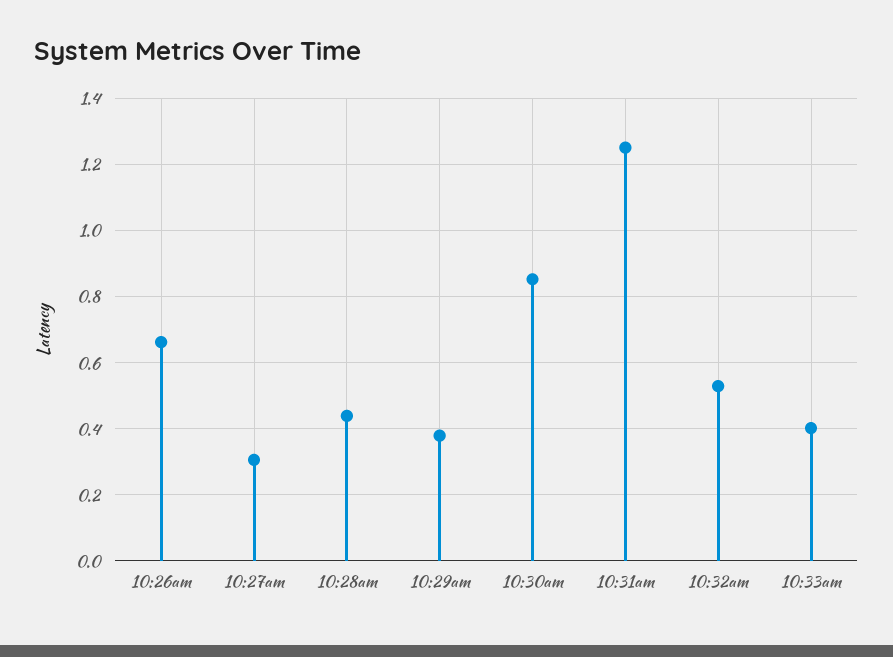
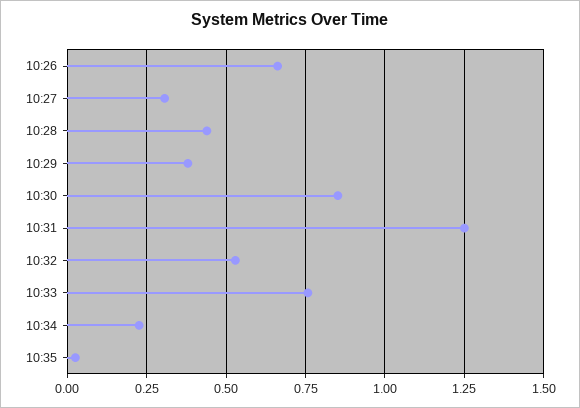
10:33am: 0.4 -> 0.75
10:34: none -> 0.225
10:35: none -> 0.025

